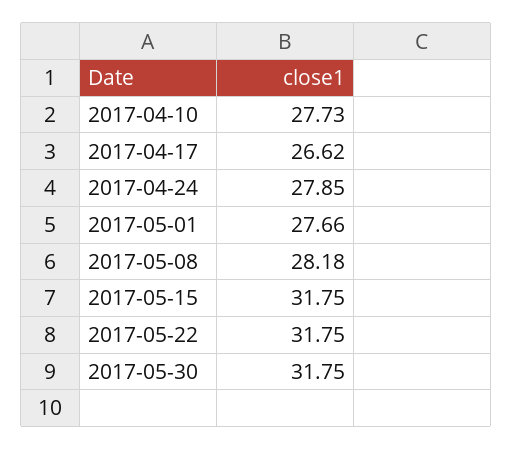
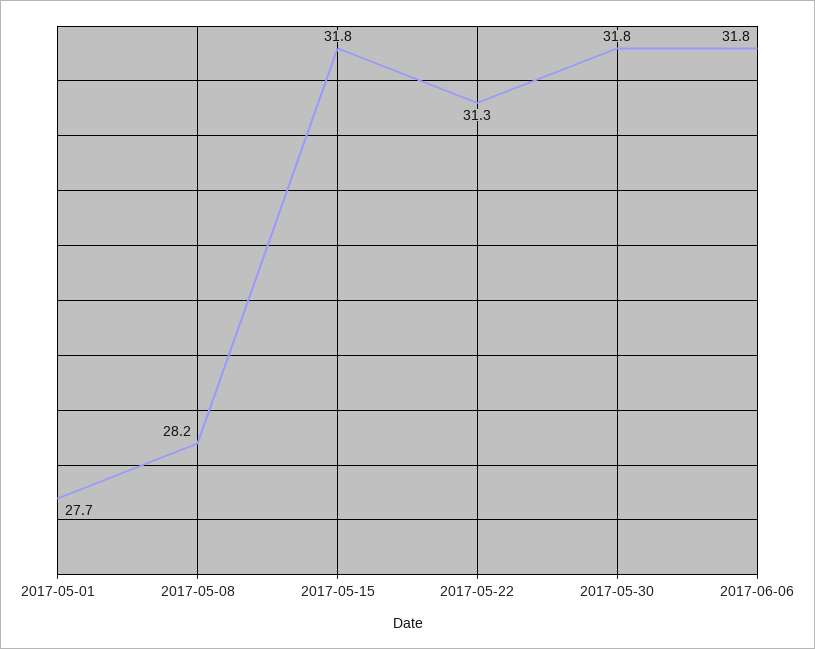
2017-04-10: 27.73 -> none
2017-04-17: 26.62 -> none
2017-04-24: 27.85 -> none
2017-05-22: 31.75 -> 31.3
2017-06-06: none -> 31.8

